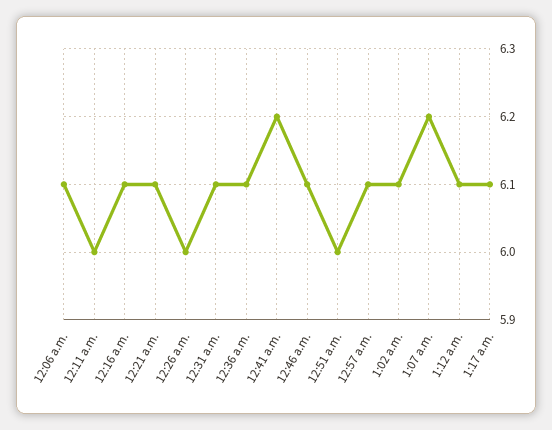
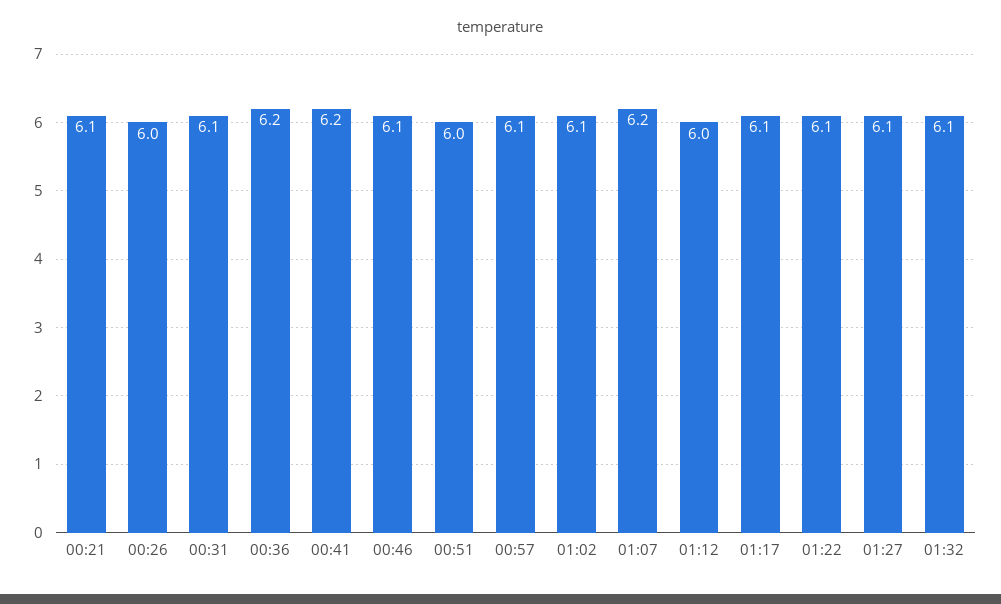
12:06 a.m.: 6.1 -> none
12:11 a.m.: 6 -> none
12:16 a.m.: 6.1 -> none
12:36 a.m.: 6.1 -> 6.2
1:12 a.m.: 6.1 -> 6
01:22: none -> 6.1
01:27: none -> 6.1
01:32: none -> 6.1

